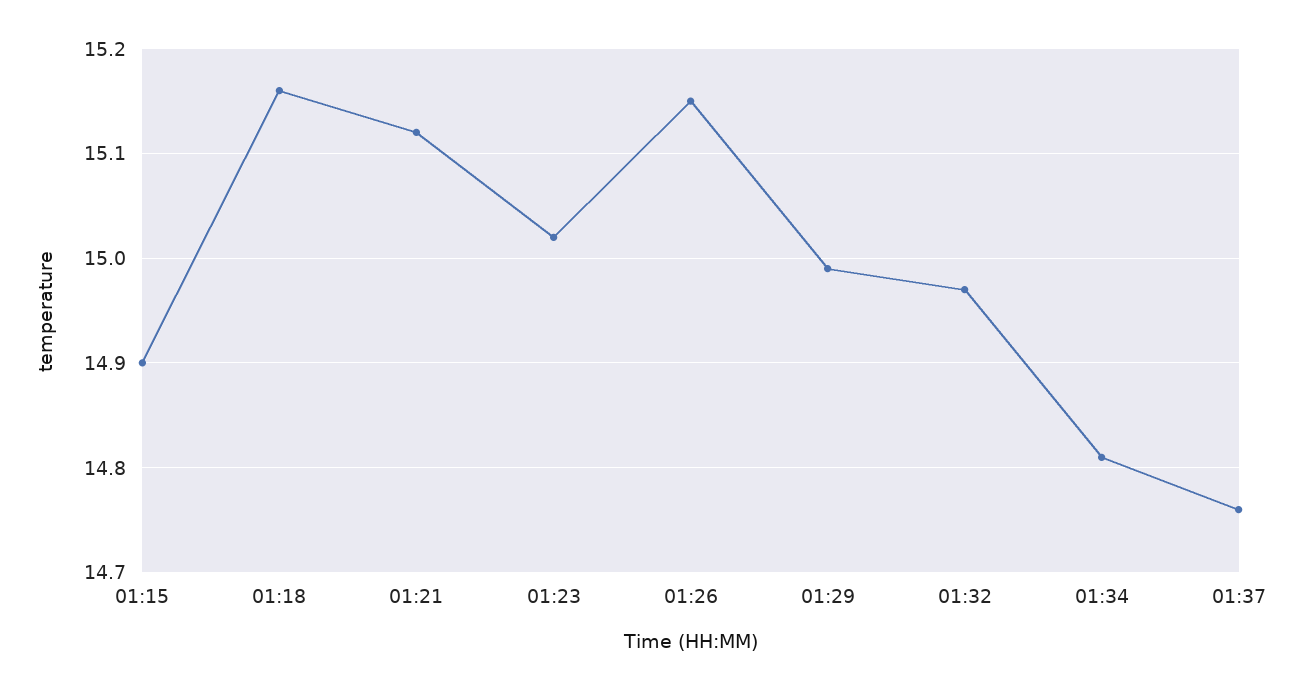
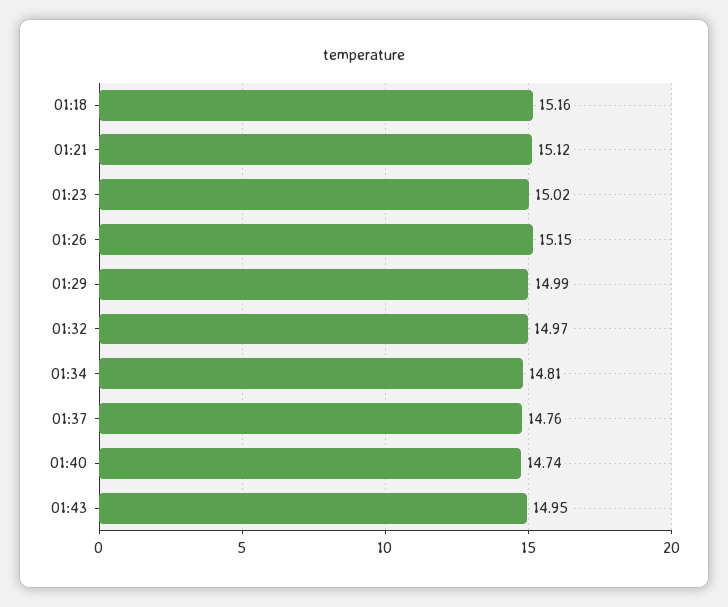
01:15: 14.9 -> none
01:40: none -> 14.74
01:43: none -> 14.95

